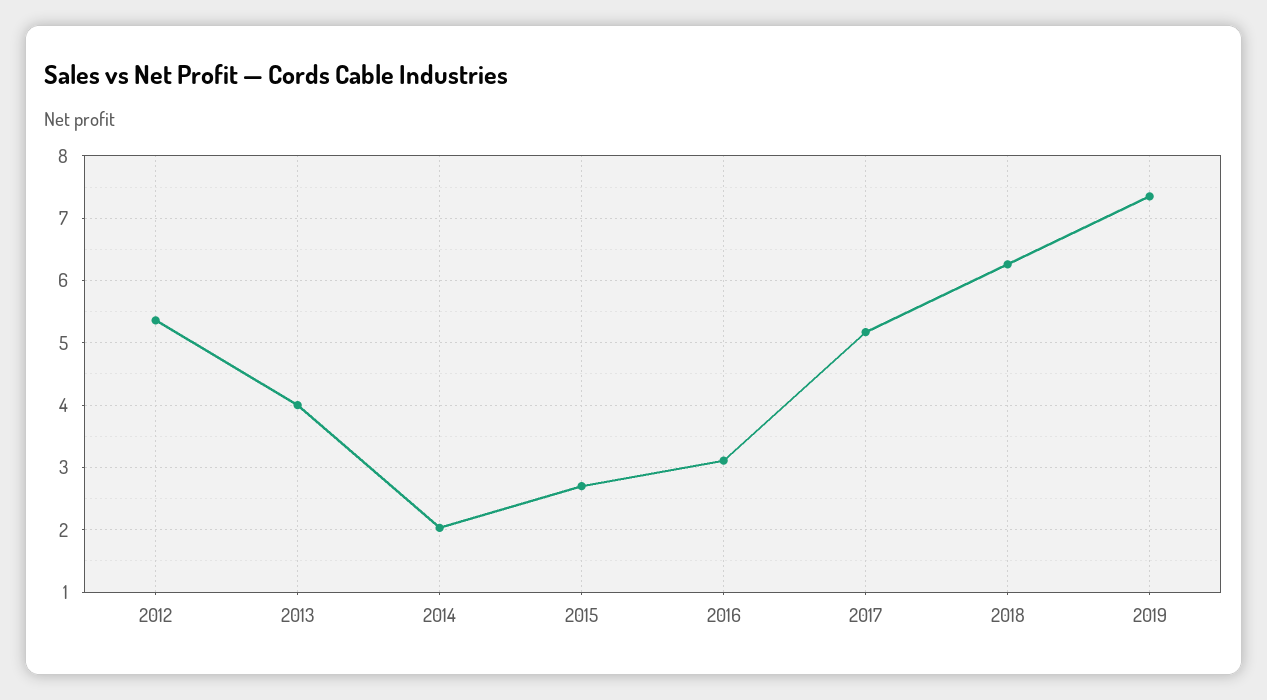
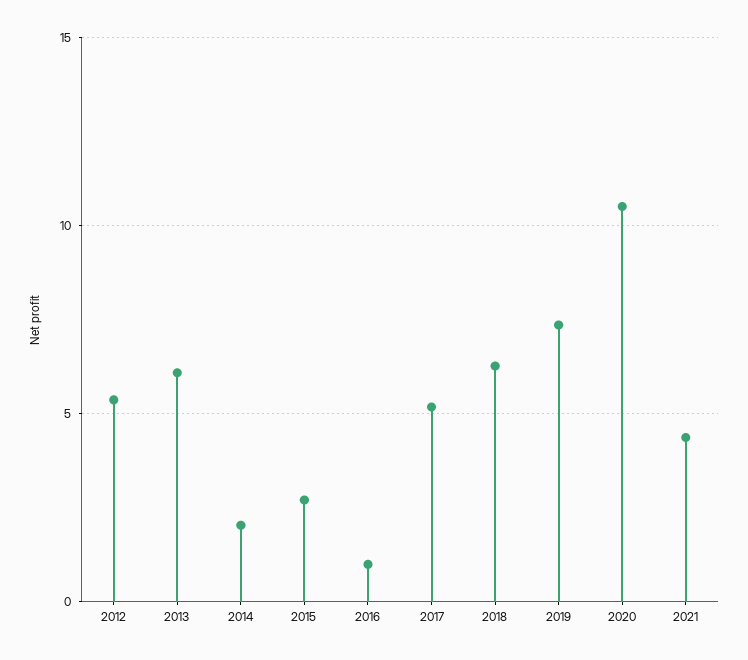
2013: 4 -> 6
2016: 3.1 -> 1
2020: none -> 10.5
2021: none -> 4.5

